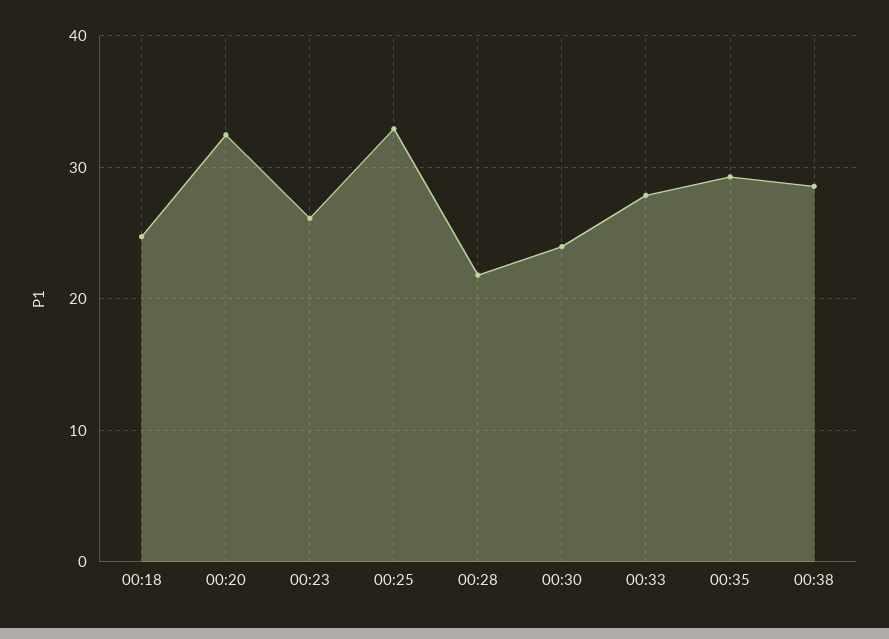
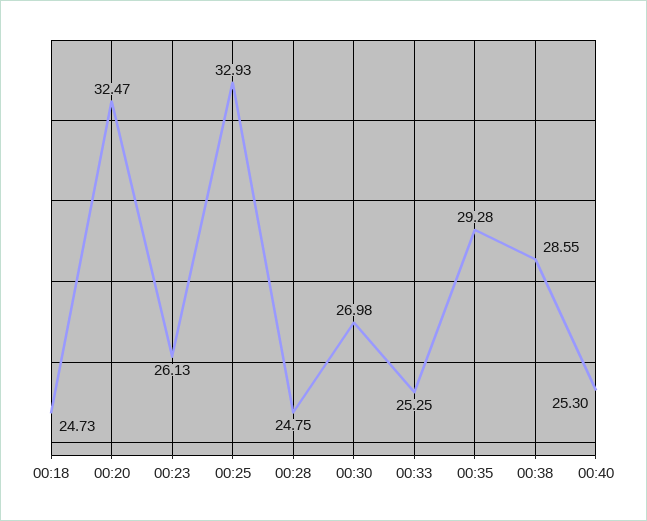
00:28: 22 -> 24.75
00:30: 24 -> 26.98
00:33: 28 -> 25.25
00:40: none -> 25.3

